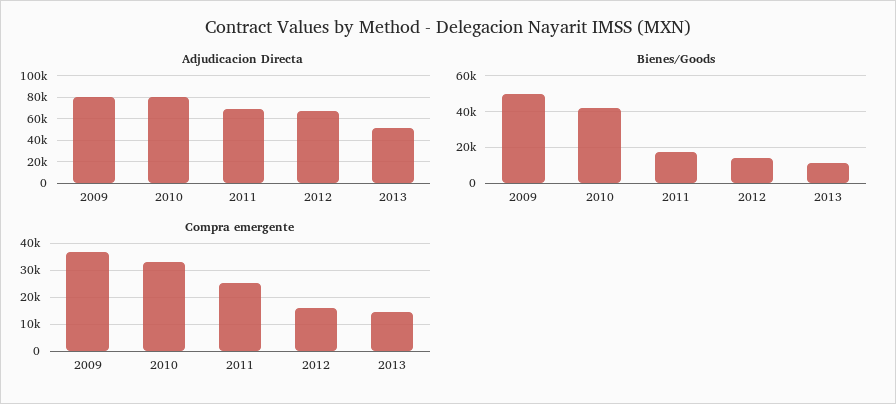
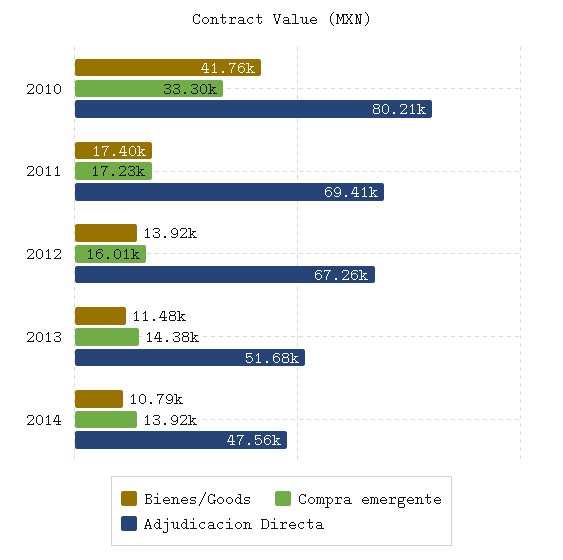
Adjudicacion Directa, 2009: 80000 -> none
Bienes/Goods, 2009: 50000 -> none
Compra emergente, 2009: 37500 -> none
Compra emergente, 2011: 25000 -> 17230
Bienes/Goods, 2014: none -> 10790
Compra emergente, 2014: none -> 13920
Adjudicacion Directa, 2014: none -> 47560

